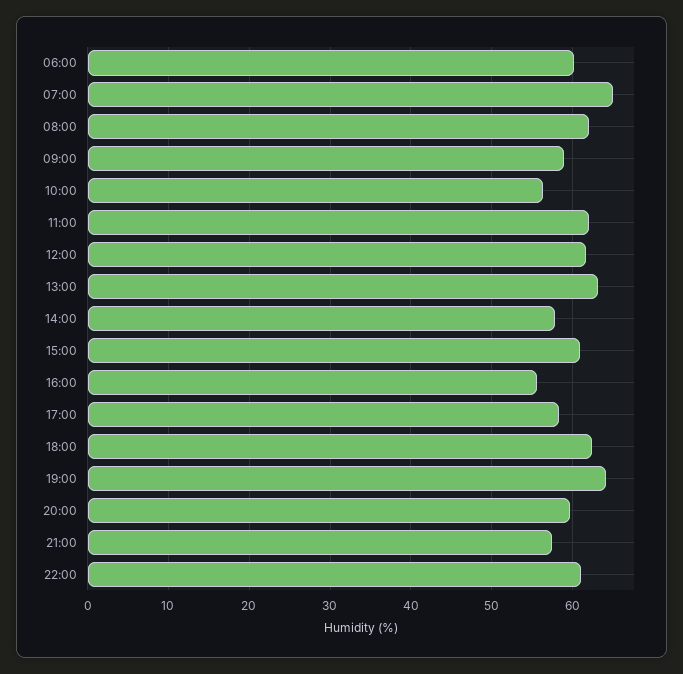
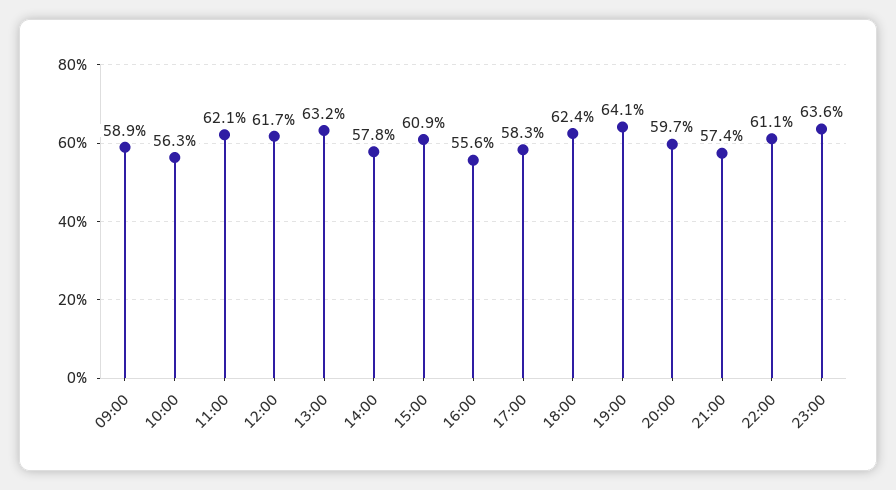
06:00: 60 -> none
07:00: 65 -> none
08:00: 62 -> none
23:00: none -> 63.6

